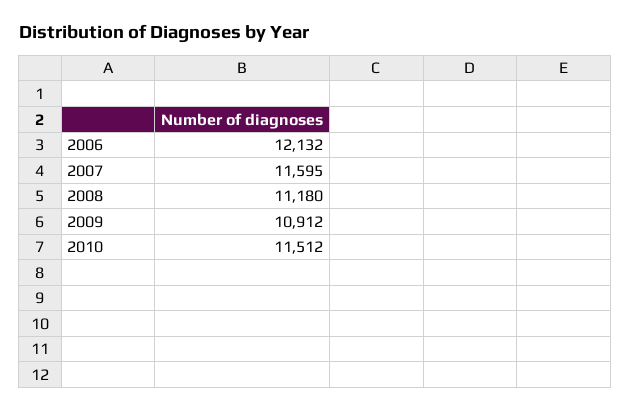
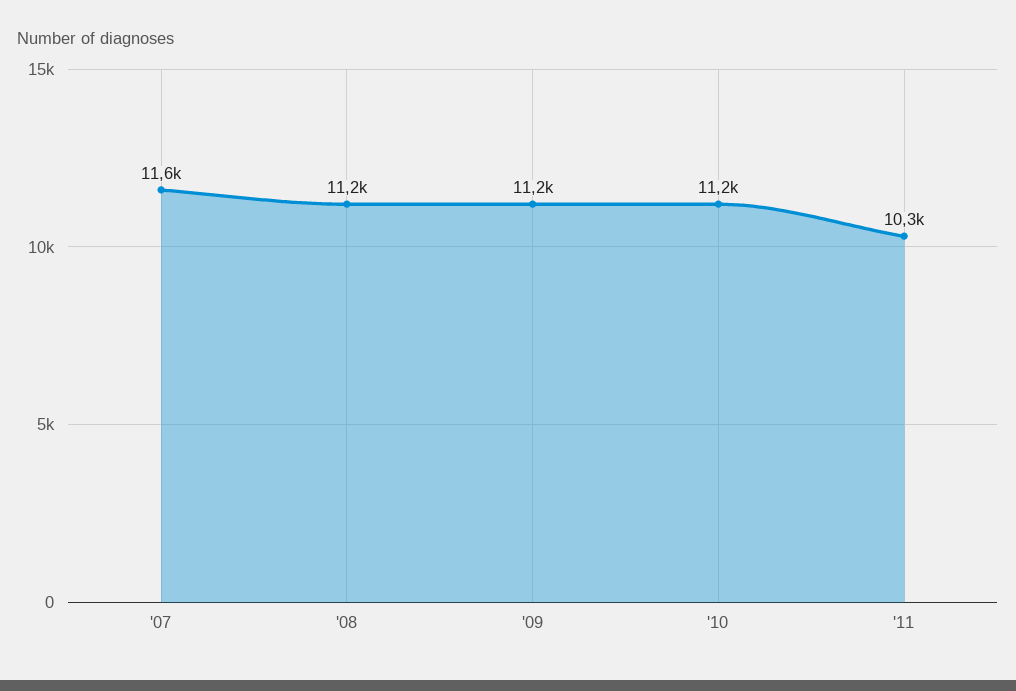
2006: 12132 -> none
2009: 10912 -> 11200
2010: 11512 -> 11200
'11: none -> 10300

